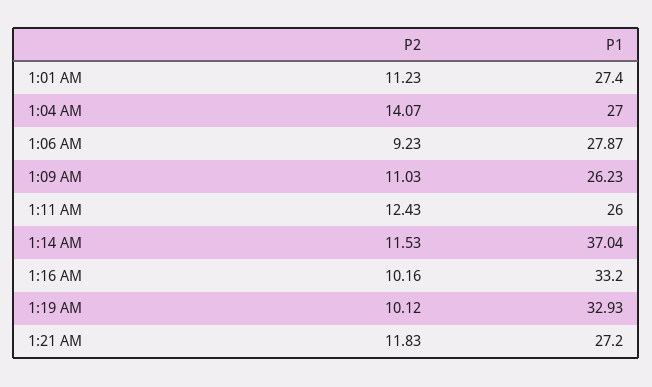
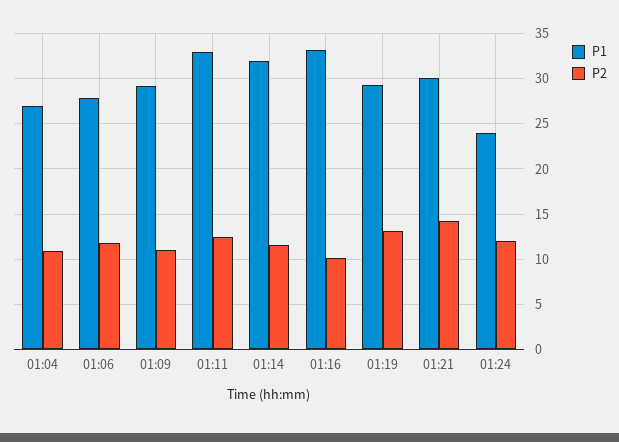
P2, 1:01 AM: 11.23 -> none
P1, 1:01 AM: 27.4 -> none
P2, 1:04 AM: 14.07 -> 11
P2, 1:06 AM: 9.23 -> 12
P1, 1:09 AM: 26.23 -> 29
P1, 1:11 AM: 26 -> 33
P1, 1:14 AM: 37.04 -> 32
P2, 1:19 AM: 10.12 -> 13
P1, 1:19 AM: 32.93 -> 29
P2, 1:21 AM: 11.83 -> 14
P1, 1:21 AM: 27.2 -> 30
P1, 01:24: none -> 24
P2, 01:24: none -> 12

